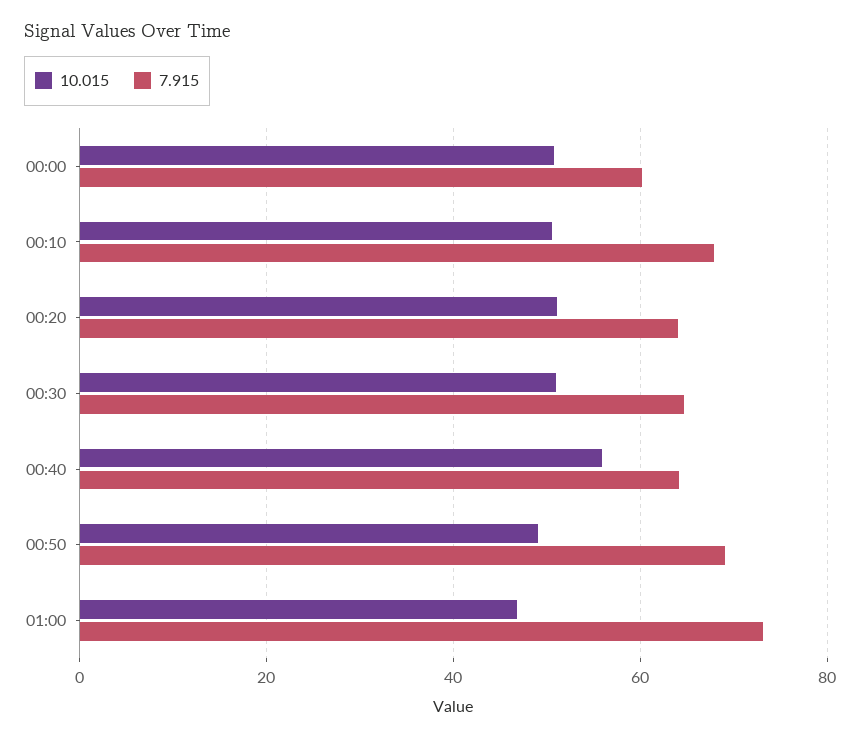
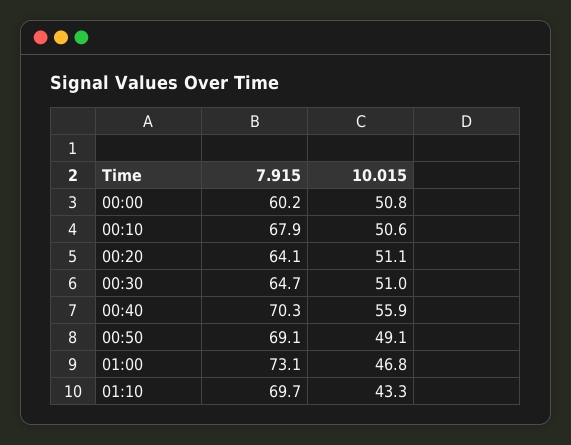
7.915, 00:40: 64 -> 70.3
7.915, 01:10: none -> 69.7
10.015, 01:10: none -> 43.3

